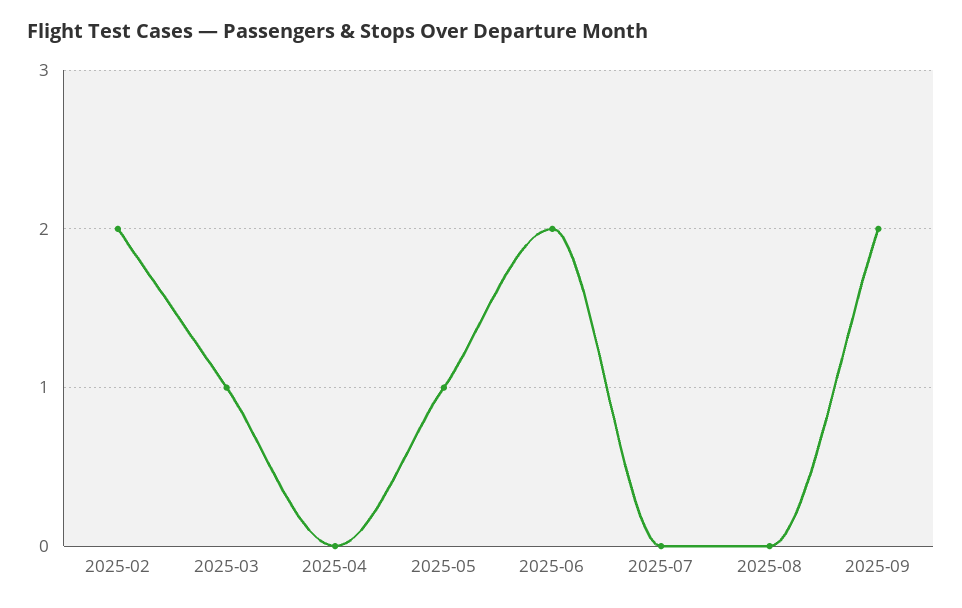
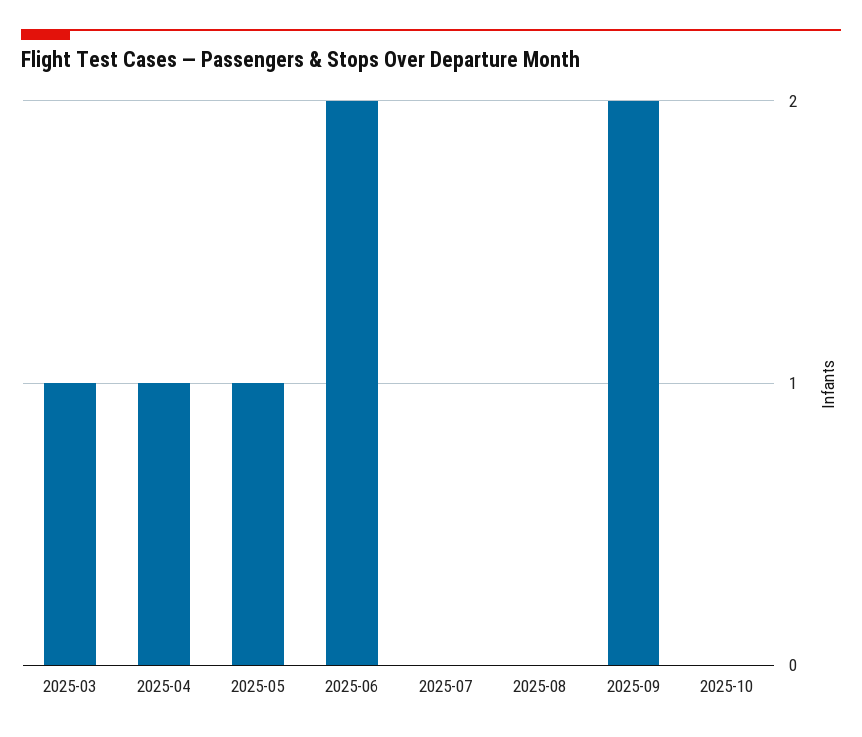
2025-02: 2 -> none
2025-04: 0 -> 1
2025-10: none -> 0

